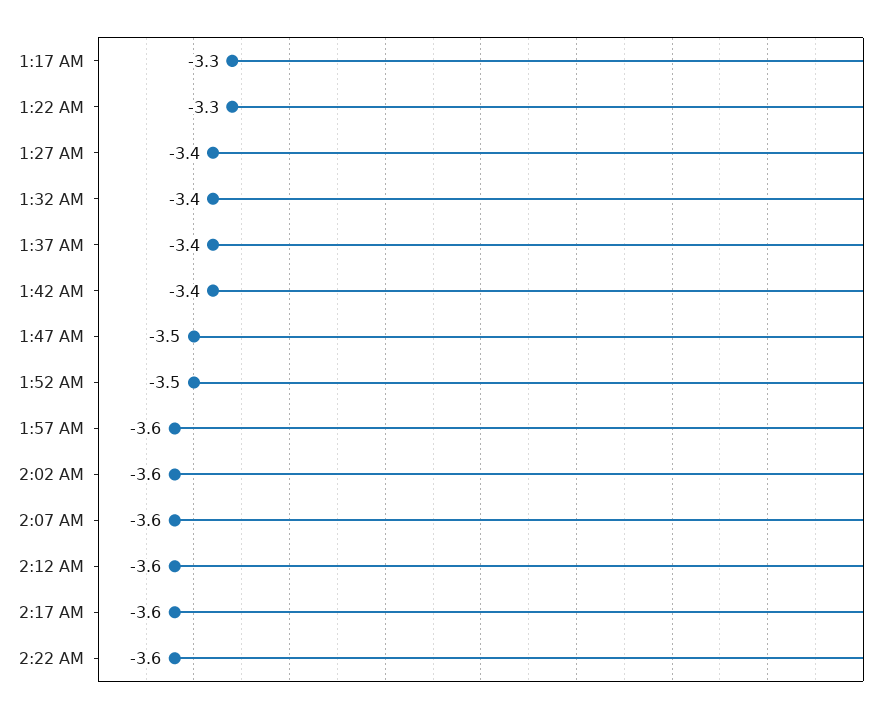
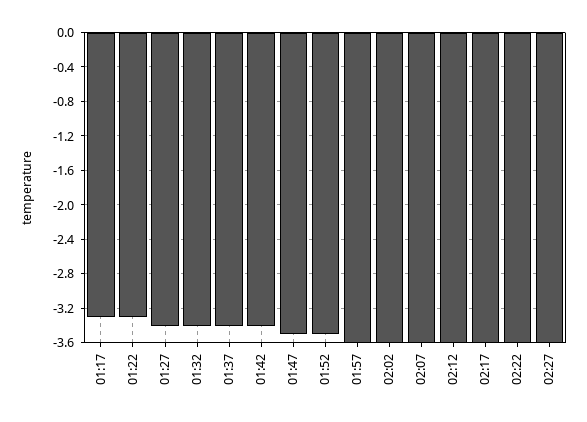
02:27: none -> -3.6

